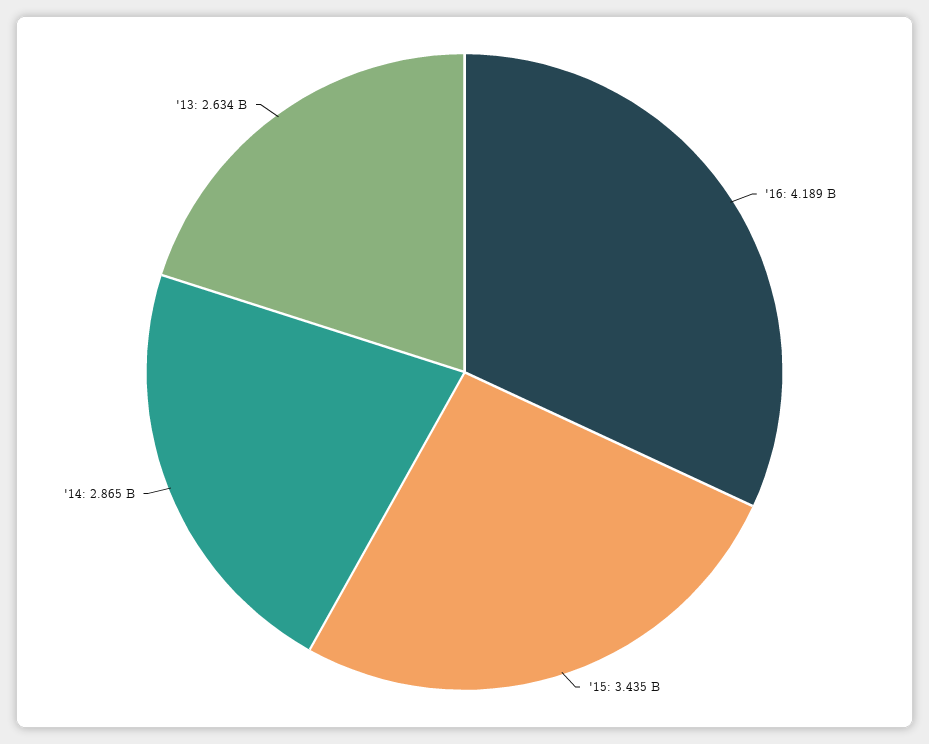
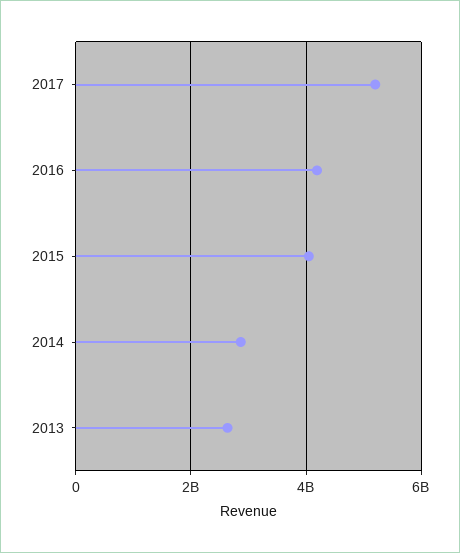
'15: 3435000000 -> 4000000000
2017: none -> 5200000000

